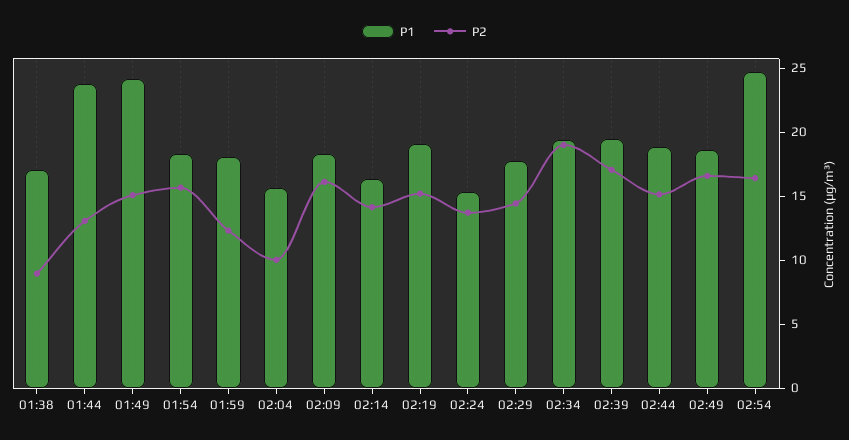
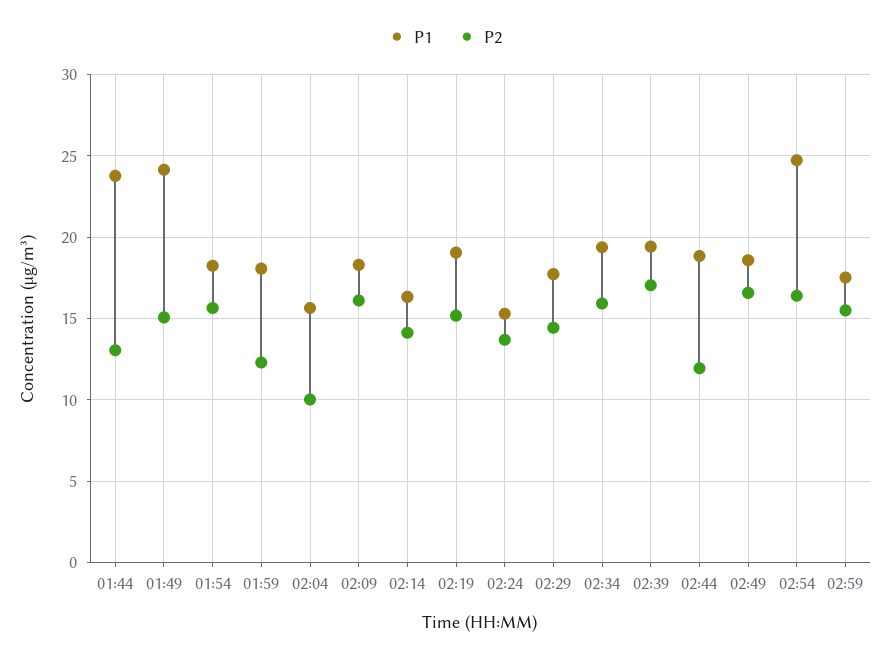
P1, 01:38: 17 -> none
P2, 01:38: 9 -> none
P2, 02:34: 19 -> 16
P2, 02:44: 15 -> 12
P1, 02:59: none -> 17.5
P2, 02:59: none -> 15.5

